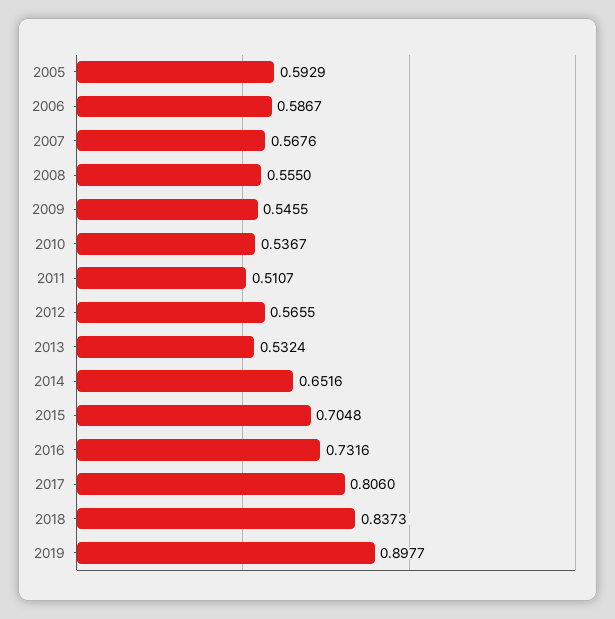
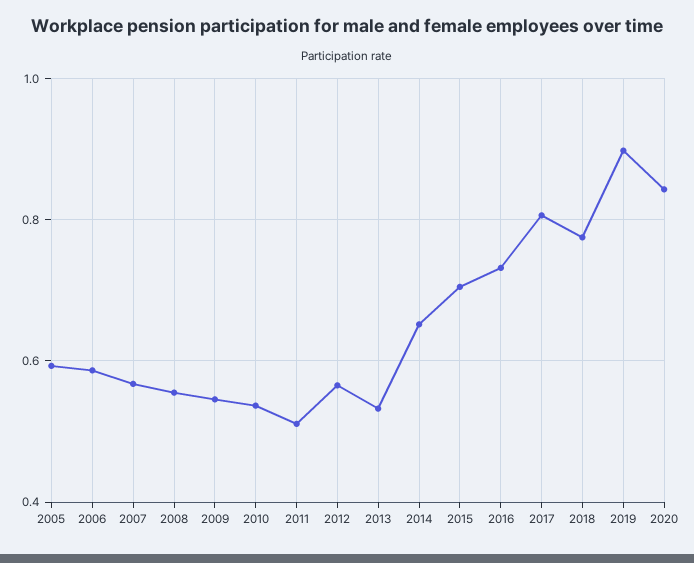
2018: 0.8373 -> 0.78
2020: none -> 0.84

